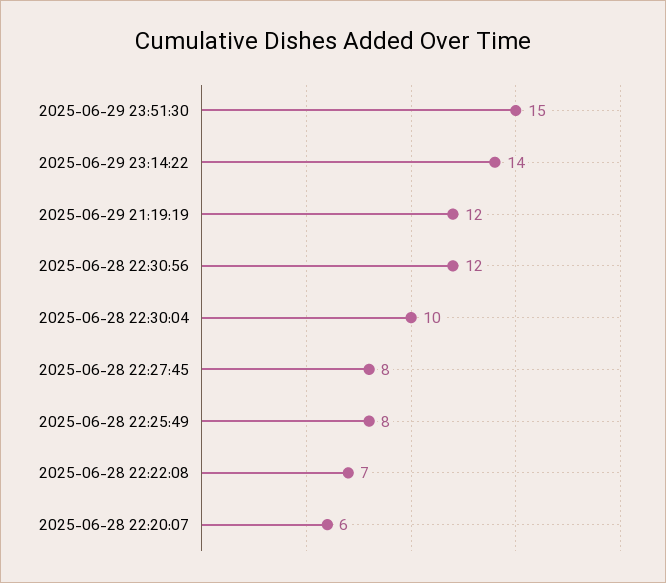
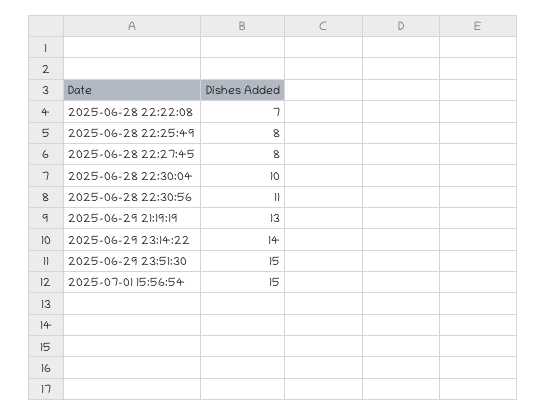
2025-06-29 21:19:19: 12 -> 13
2025-06-28 22:30:56: 12 -> 11
2025-06-28 22:20:07: 6 -> none
2025-07-01 15:56:54: none -> 15

